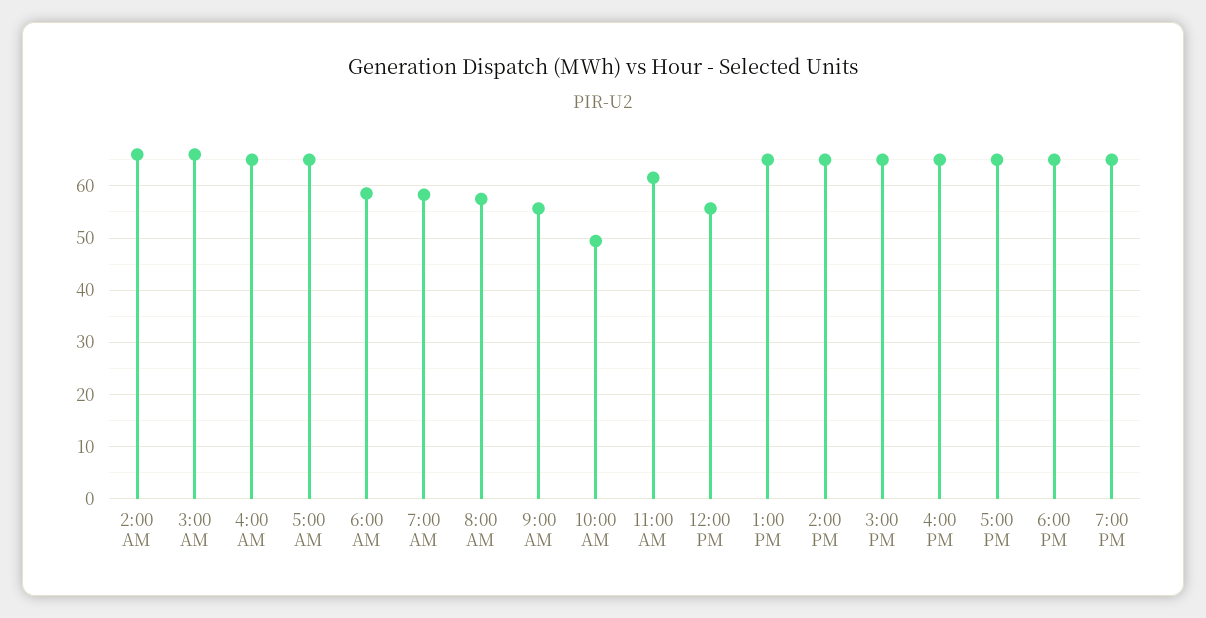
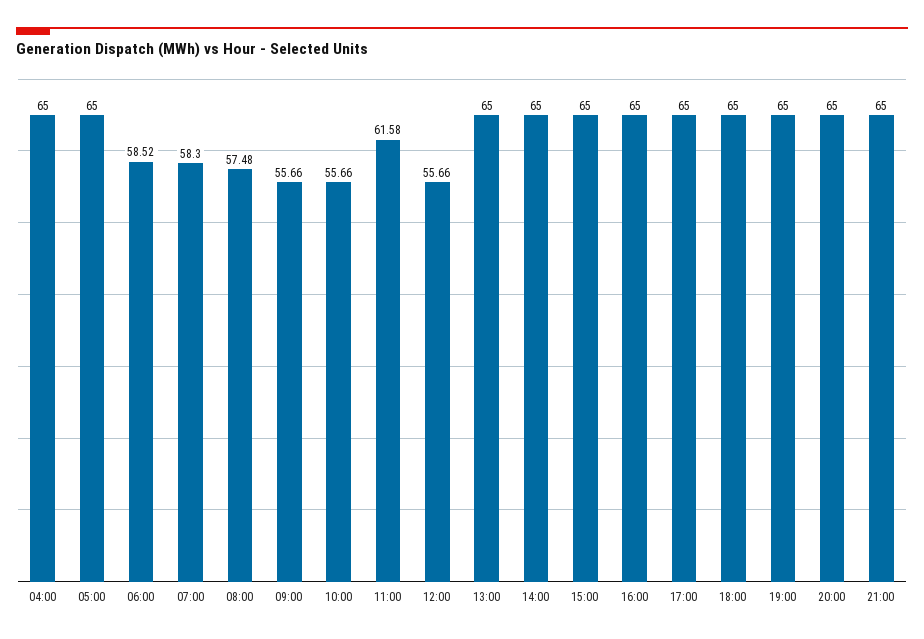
2:00 AM: 66 -> none
3:00 AM: 66 -> none
10:00 AM: 50 -> 55.66
20:00: none -> 65
21:00: none -> 65

